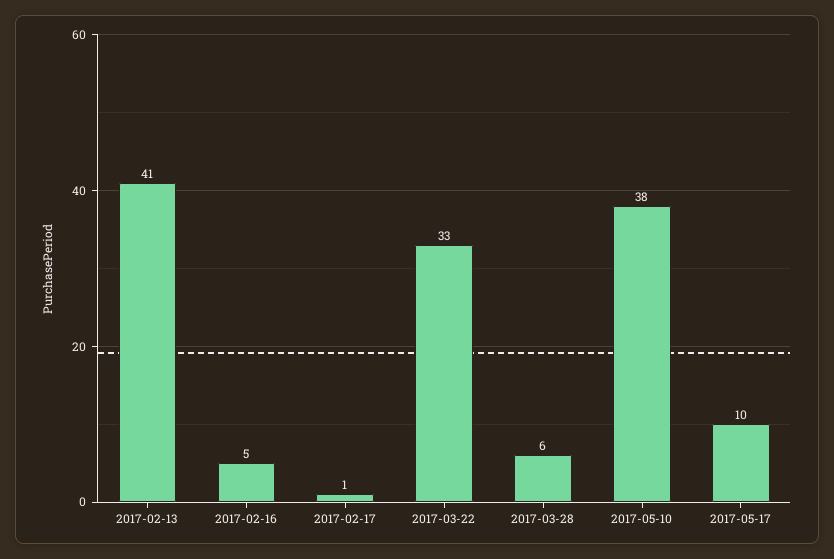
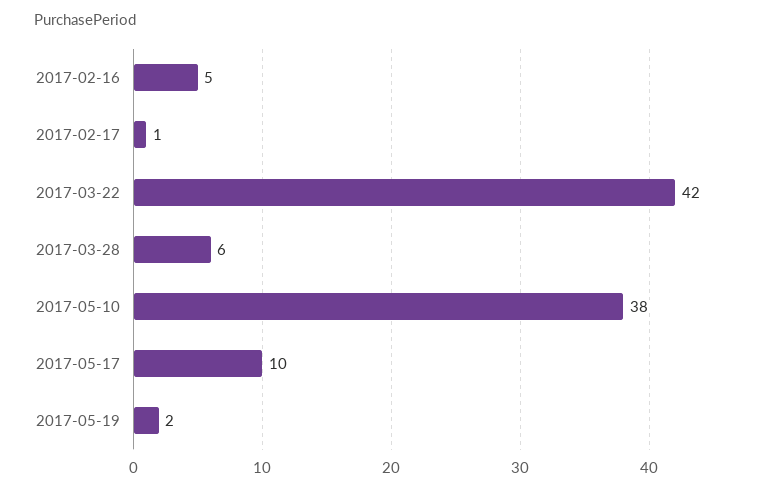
2017-02-13: 41 -> none
2017-03-22: 33 -> 42
2017-05-19: none -> 2

